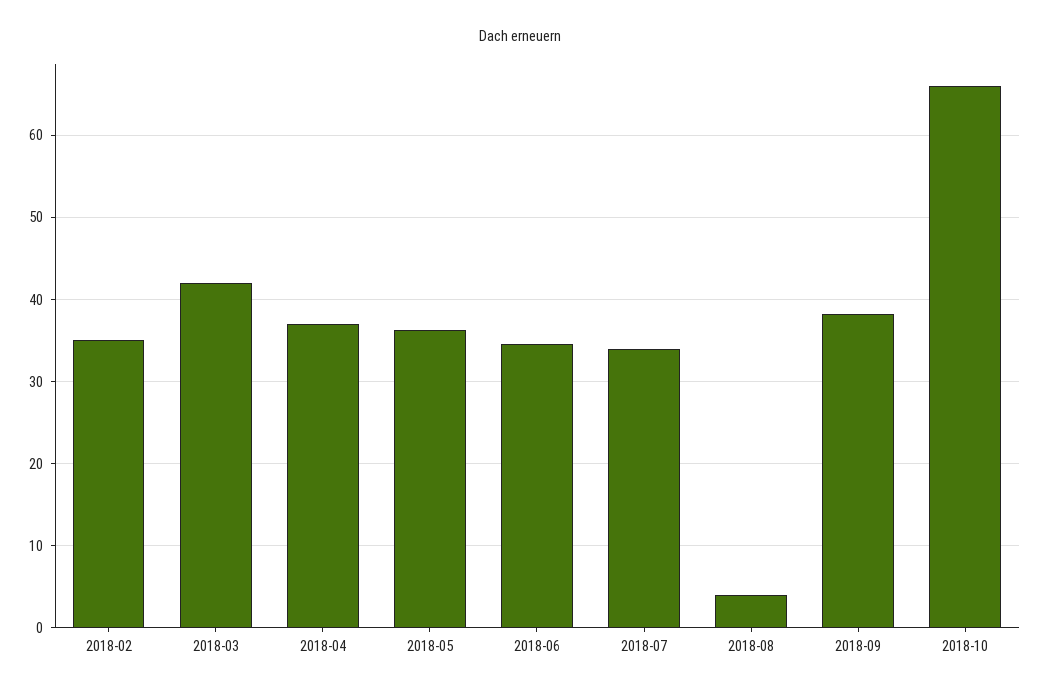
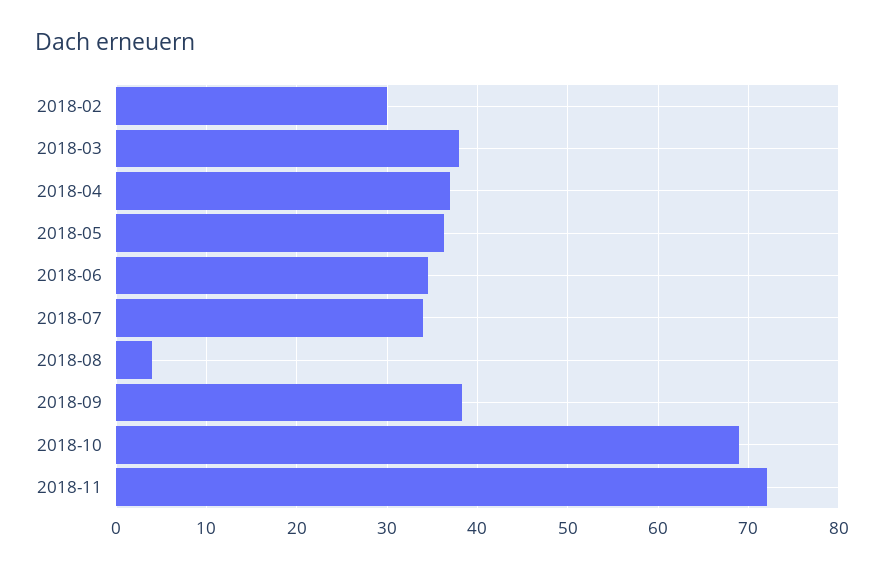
2018-02: 35 -> 30
2018-03: 42 -> 38
2018-10: 66 -> 69
2018-11: none -> 72

